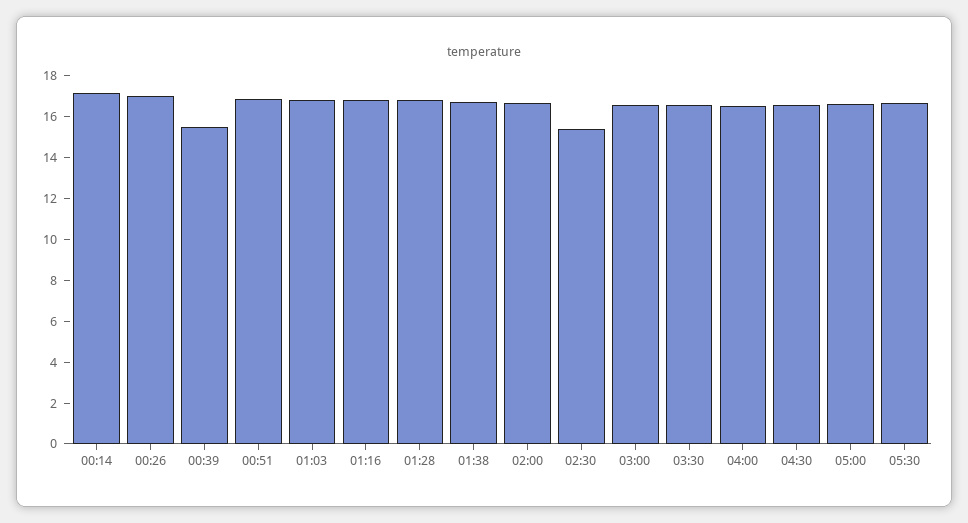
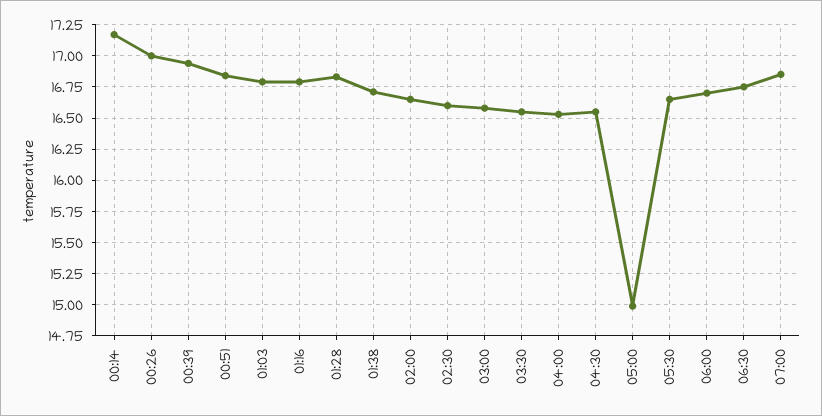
00:39: 15.5 -> 16.95
02:30: 15.5 -> 16.6
05:00: 16.5 -> 15
06:00: none -> 16.7
06:30: none -> 16.75
07:00: none -> 16.85

